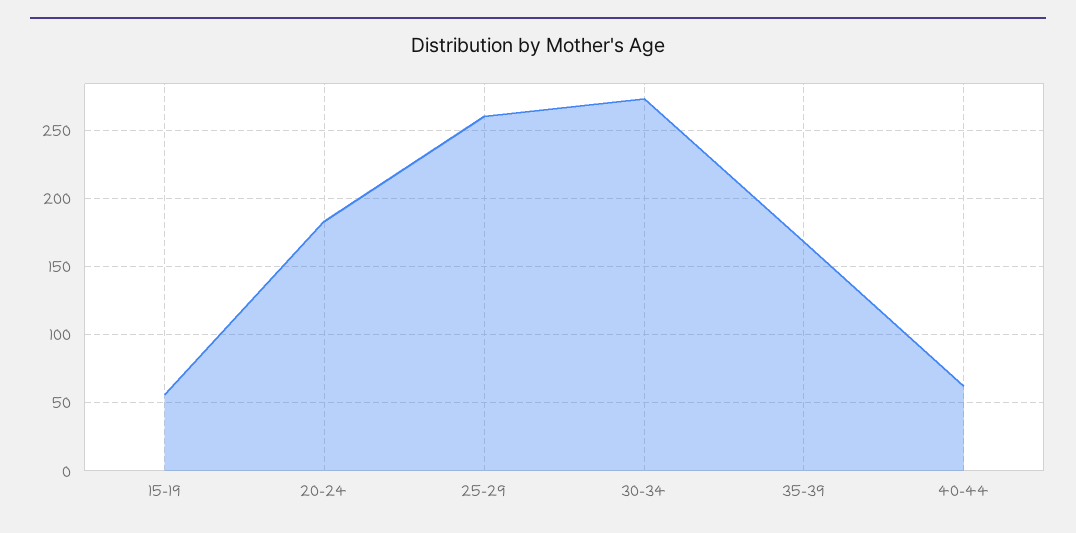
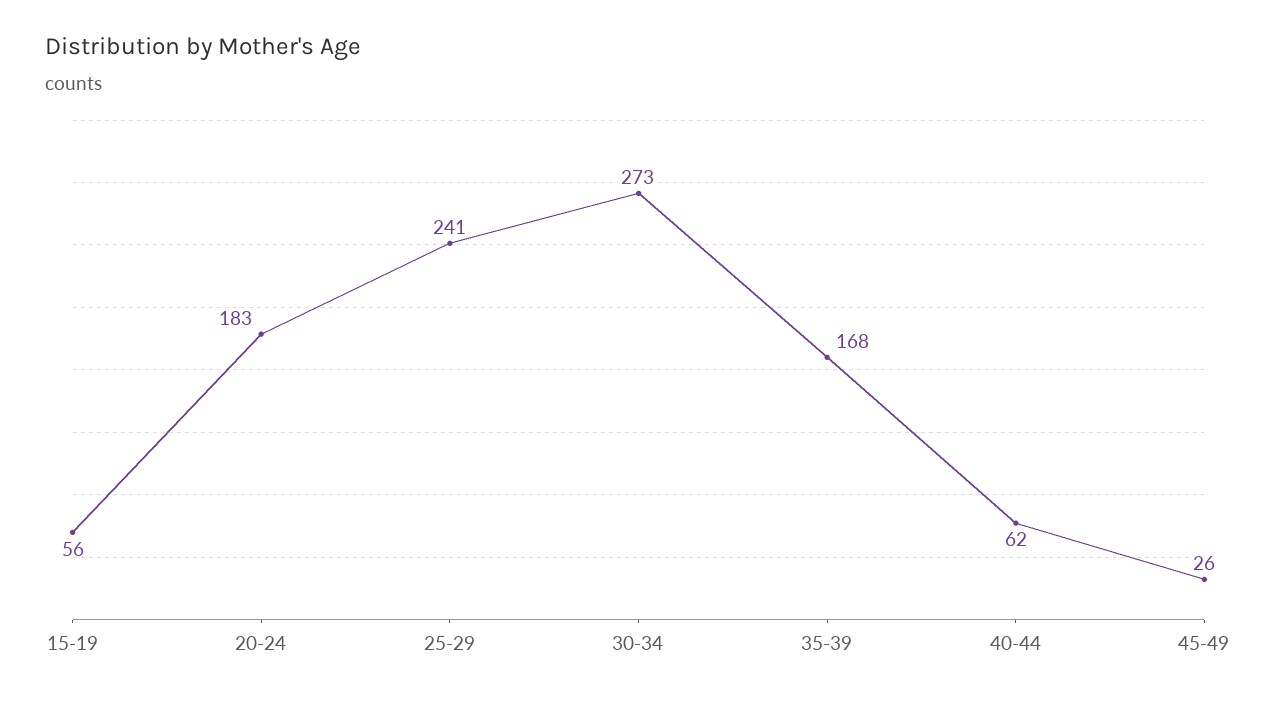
25-29: 260 -> 241
45-49: none -> 26

